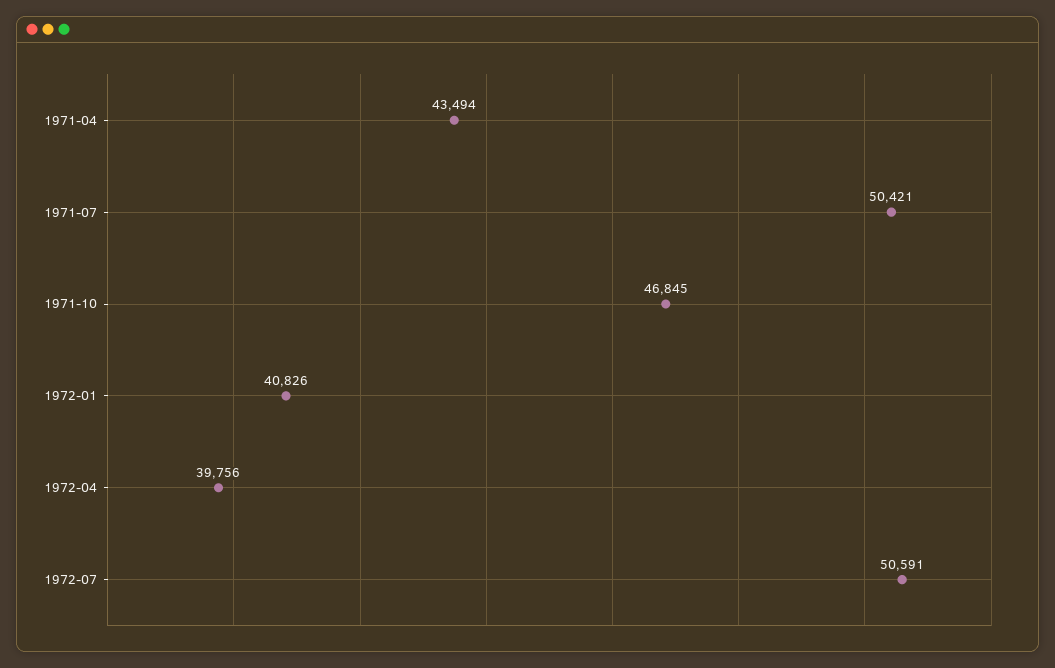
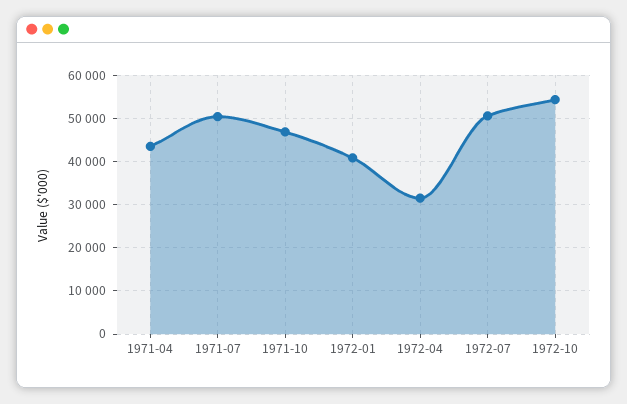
1972-04: 39756 -> 32000
1972-10: none -> 54000

